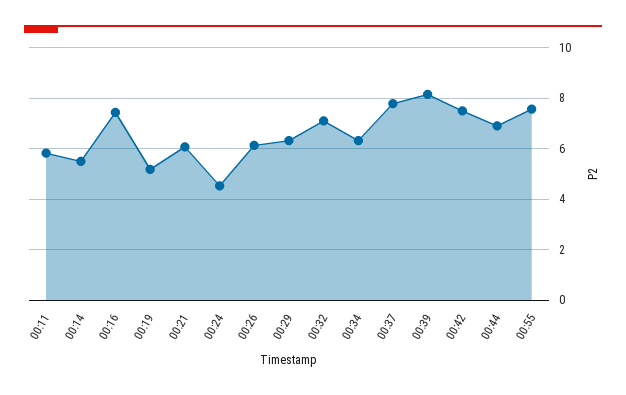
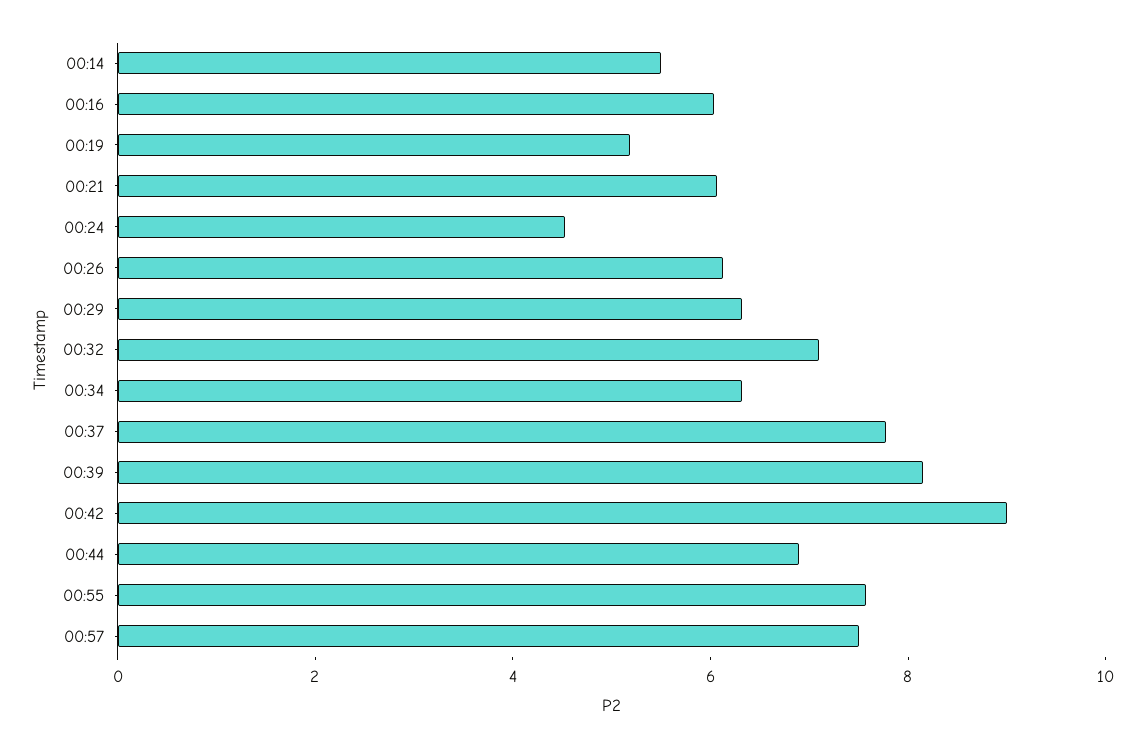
00:11: 5.75 -> none
00:16: 7.5 -> 6
00:42: 7.5 -> 9
00:57: none -> 7.5

